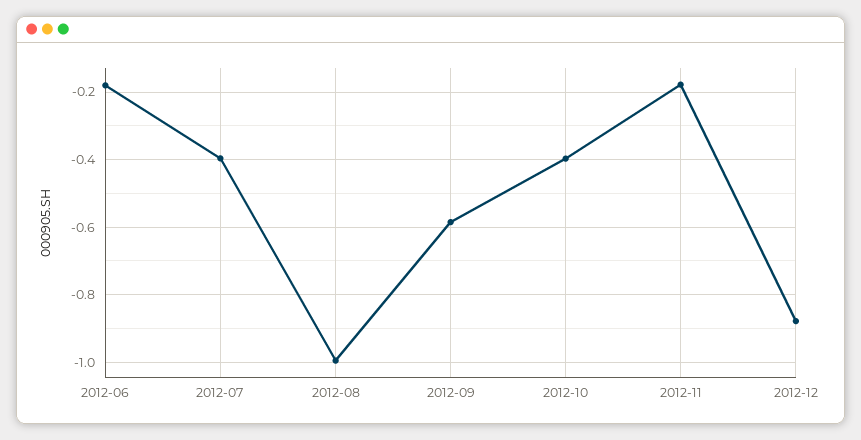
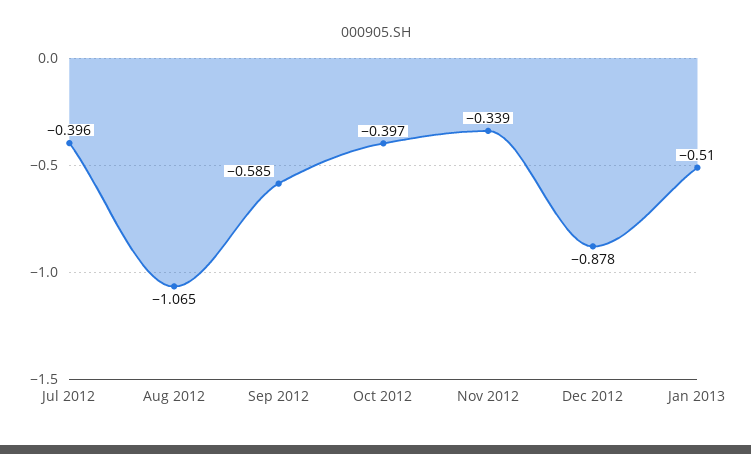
2012-06: -0.18 -> none
2012-08: -1 -> -1.065
2012-11: -0.18 -> -0.339
Jan 2013: none -> -0.51

